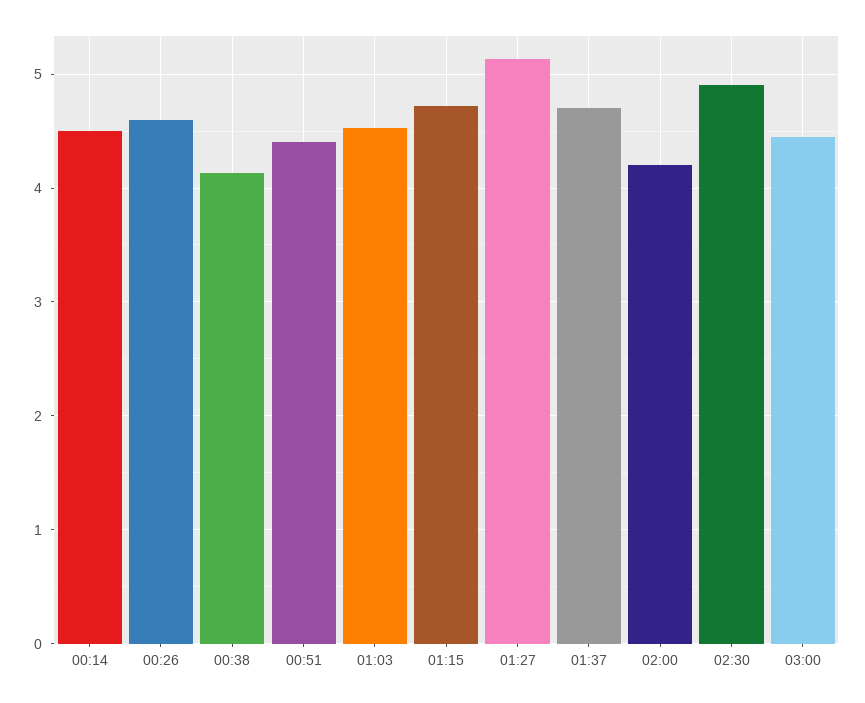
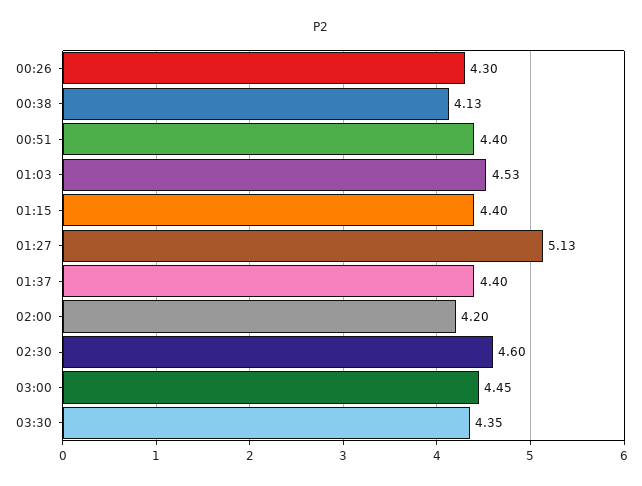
00:14: 4.5 -> none
00:26: 4.6 -> 4.3
01:15: 4.7 -> 4.4
01:37: 4.7 -> 4.4
02:30: 4.9 -> 4.6
03:30: none -> 4.35

